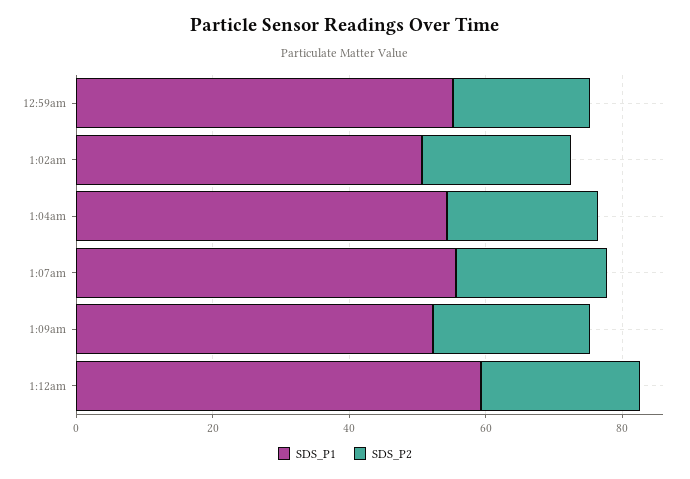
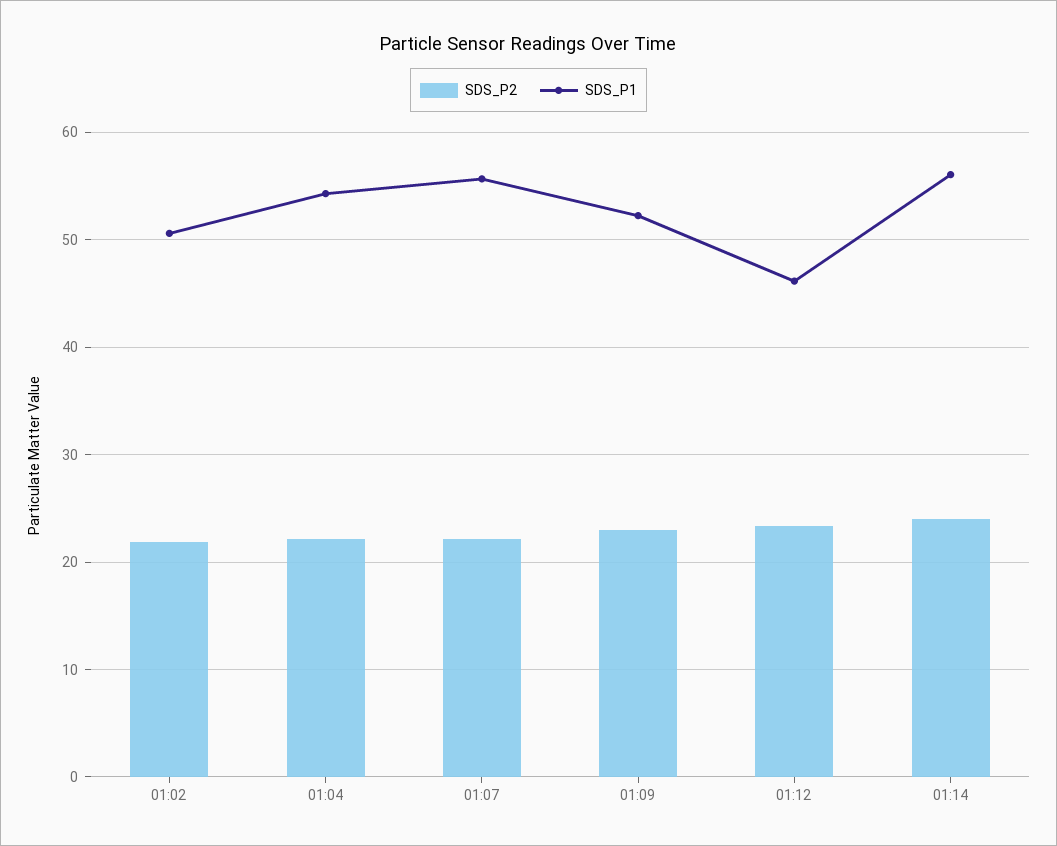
SDS_P1, 12:59am: 55 -> none
SDS_P2, 12:59am: 20 -> none
SDS_P1, 1:12am: 60 -> 46
SDS_P2, 01:14: none -> 24
SDS_P1, 01:14: none -> 56

